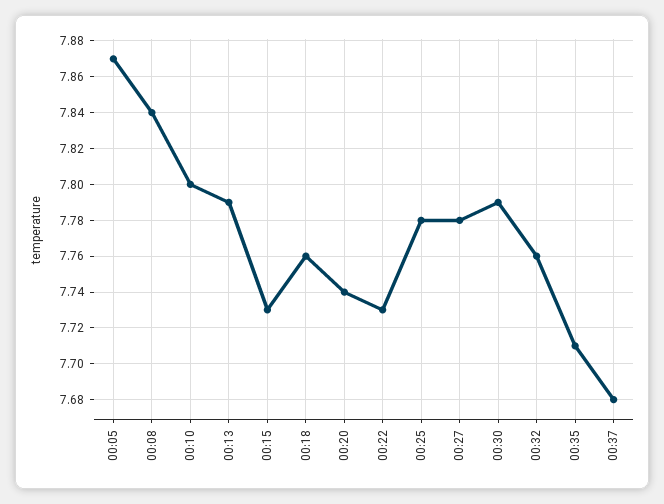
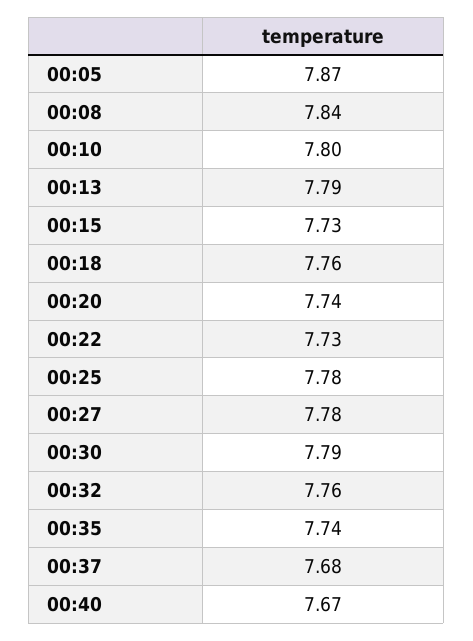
00:35: 7.71 -> 7.74
00:40: none -> 7.67

